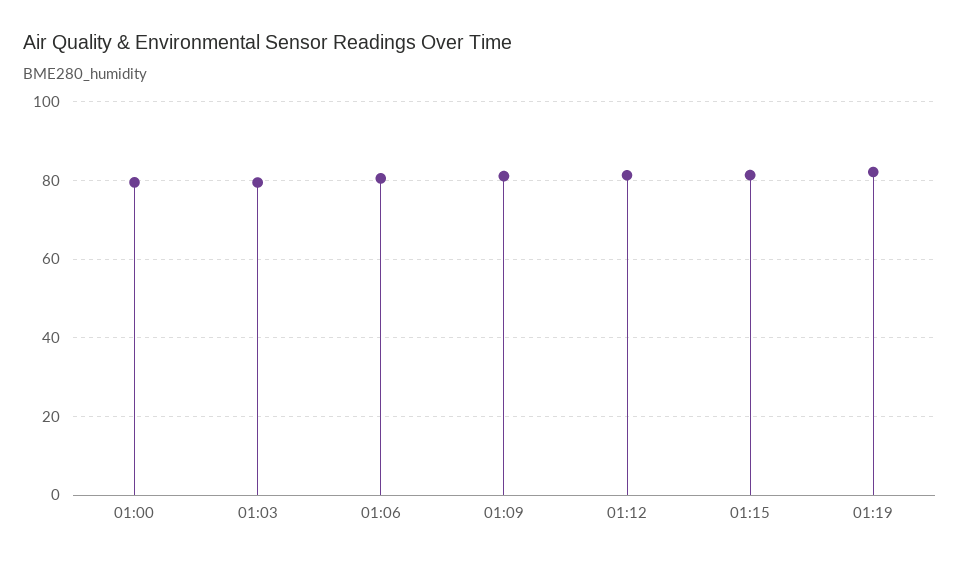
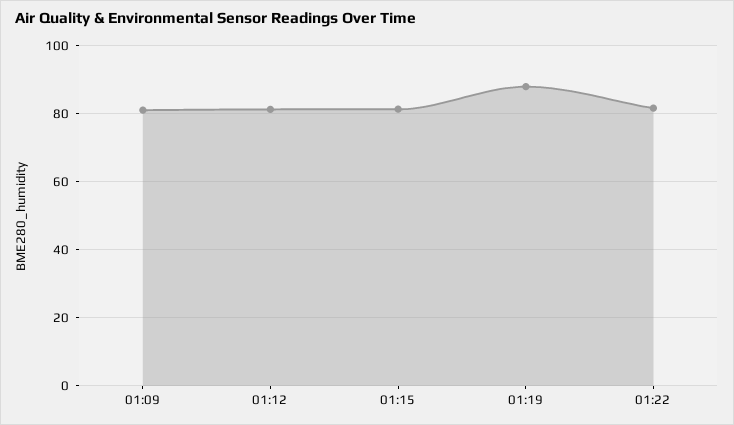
01:00: 80 -> none
01:03: 80 -> none
01:06: 80 -> none
01:19: 82 -> 88
01:22: none -> 82

